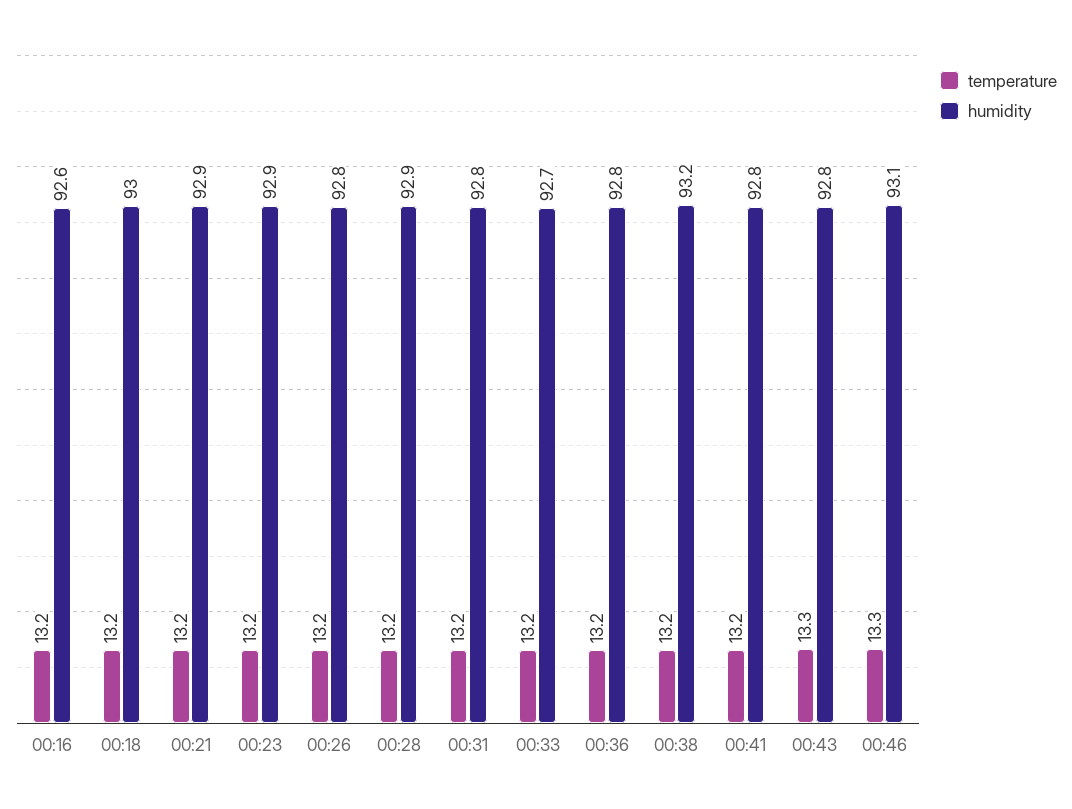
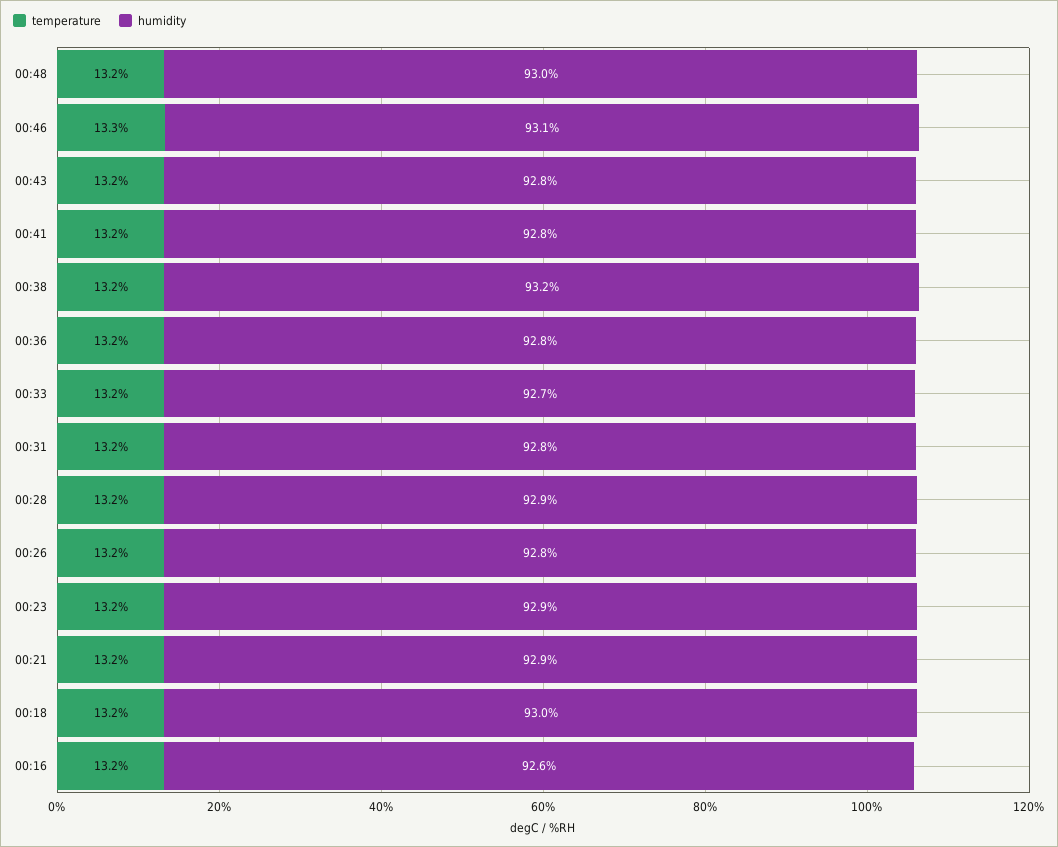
temperature, 00:43: 13.3 -> 13.2
temperature, 00:48: none -> 13.2
humidity, 00:48: none -> 93

